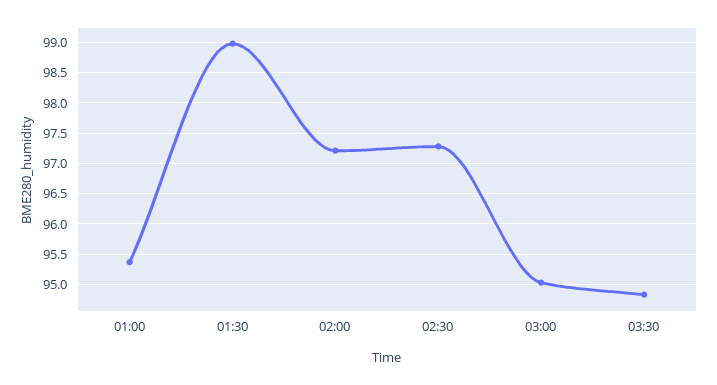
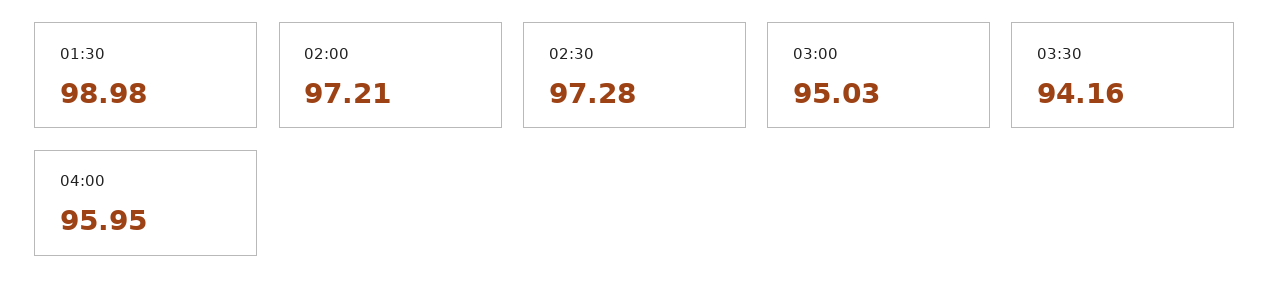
01:00: 95.4 -> none
03:30: 94.8 -> 94.16
04:00: none -> 95.95

